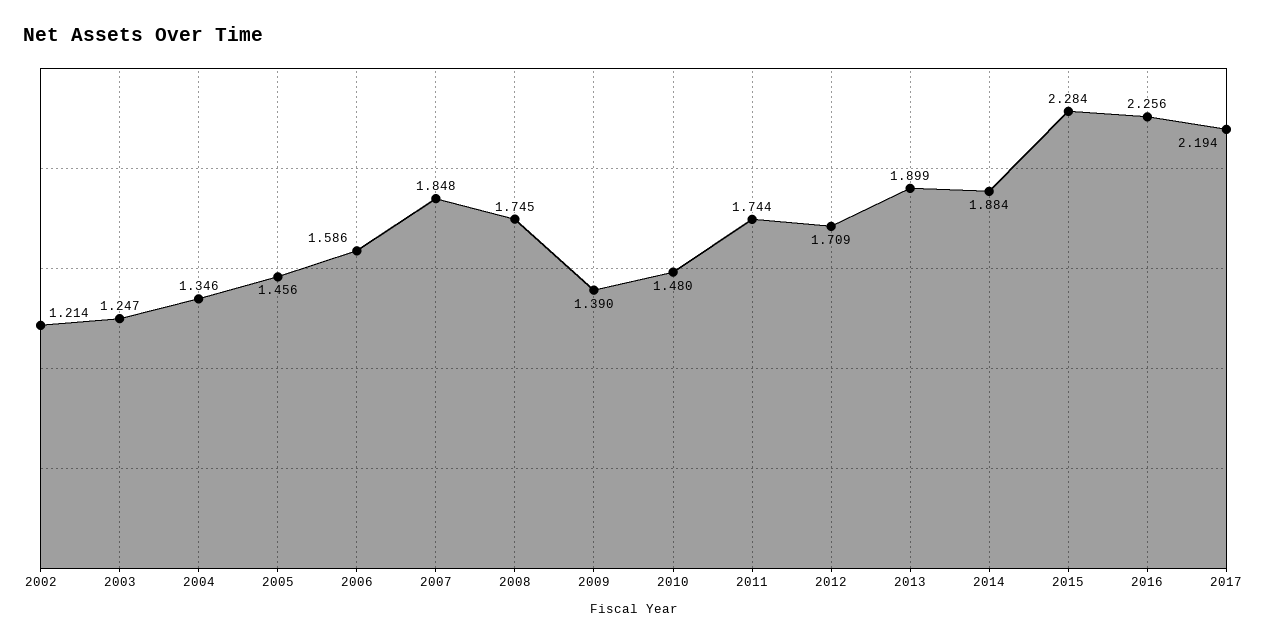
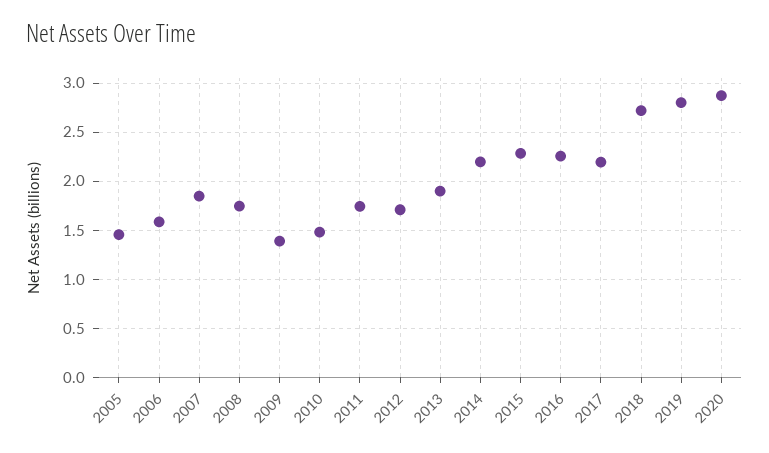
2002: 1.214 -> none
2003: 1.247 -> none
2004: 1.346 -> none
2014: 1.884 -> 2.2
2018: none -> 2.7
2019: none -> 2.8
2020: none -> 2.9

